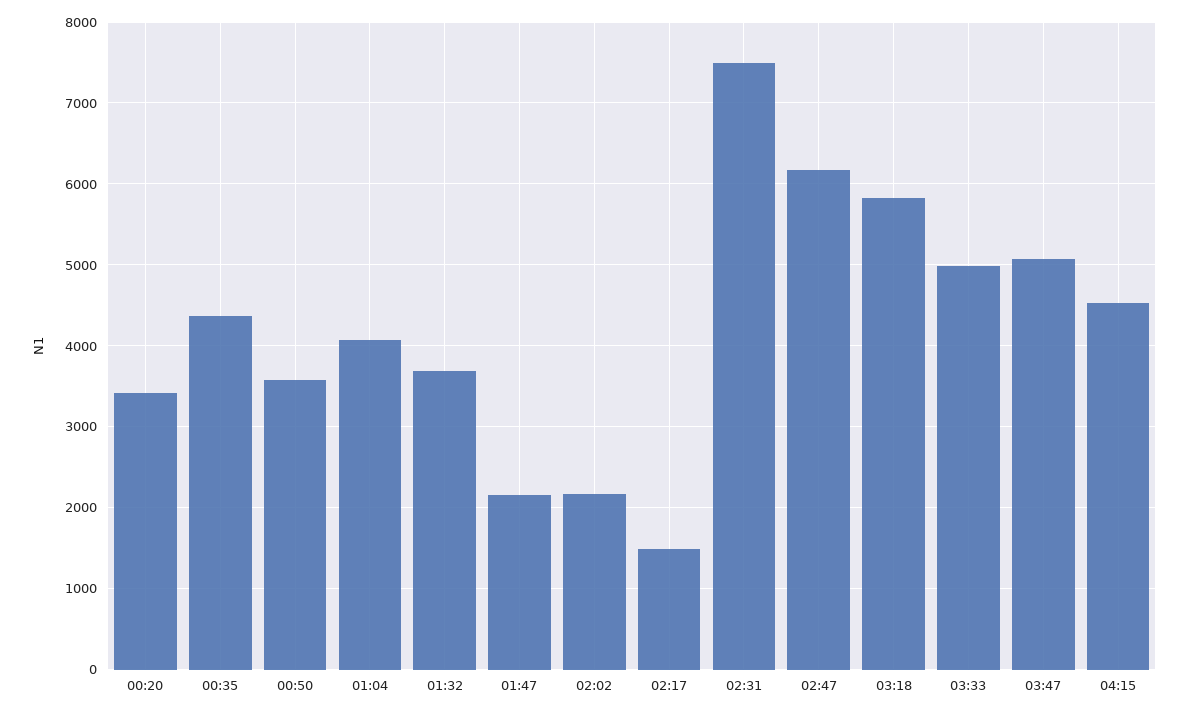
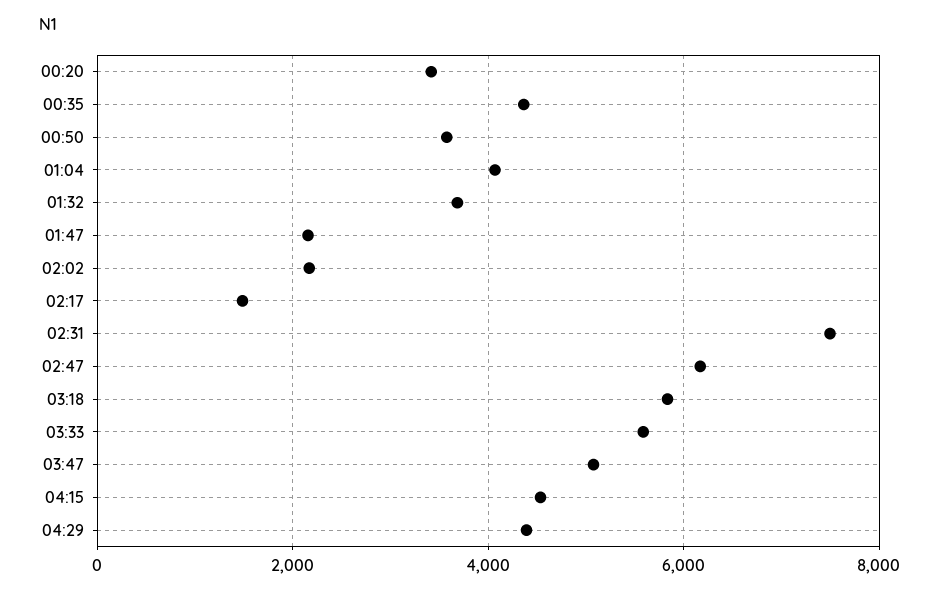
03:33: 5000 -> 5600
04:29: none -> 4400

